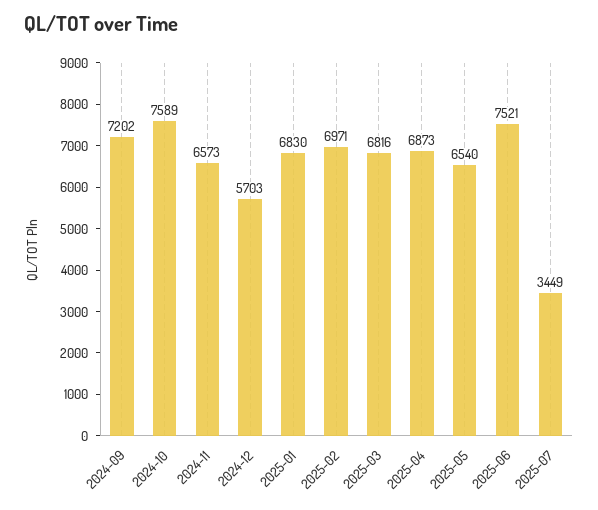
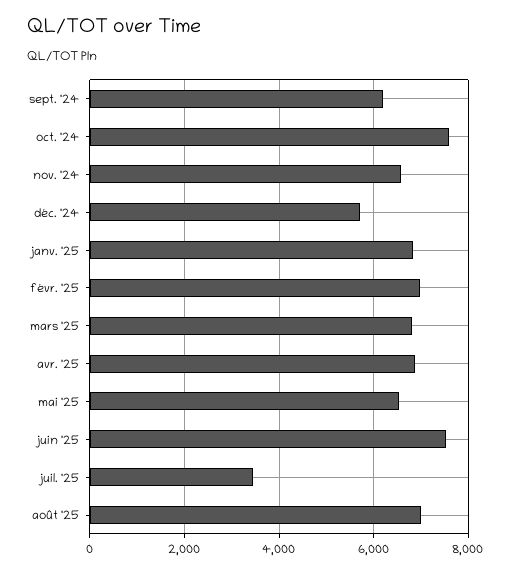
2024-09: 7202 -> 6200
août '25: none -> 7000

